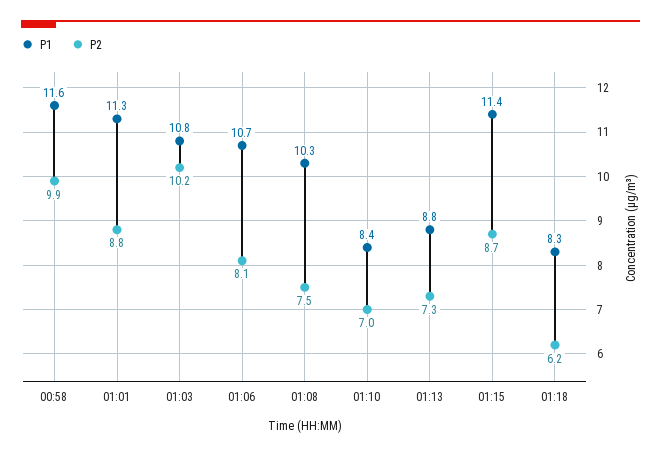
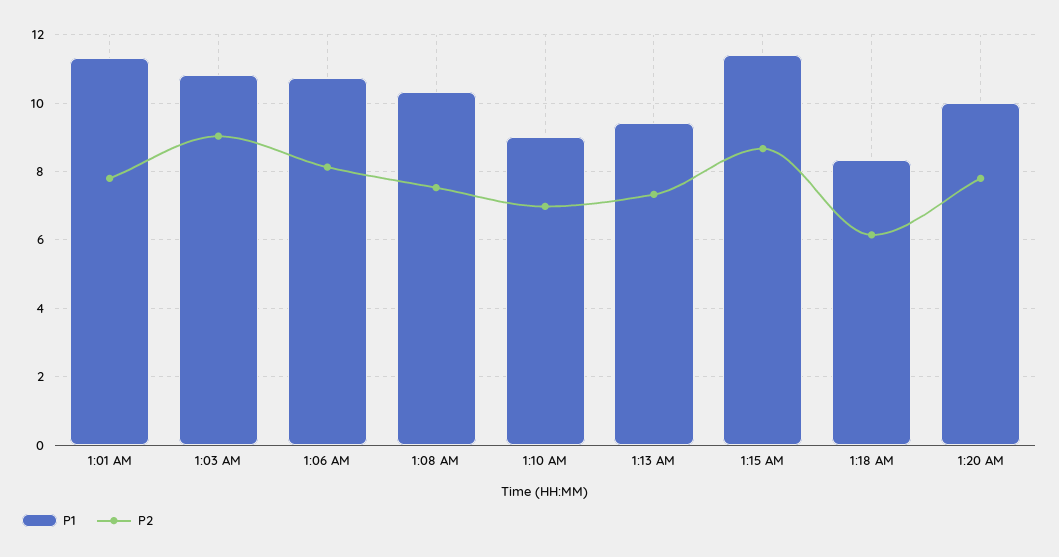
P1, 00:58: 11.6 -> none
P2, 00:58: 9.9 -> none
P2, 01:01: 8.8 -> 7.8
P2, 01:03: 10.2 -> 9
P1, 01:10: 8.4 -> 9
P1, 01:13: 8.8 -> 9.4
P1, 1:20 AM: none -> 10
P2, 1:20 AM: none -> 7.8

